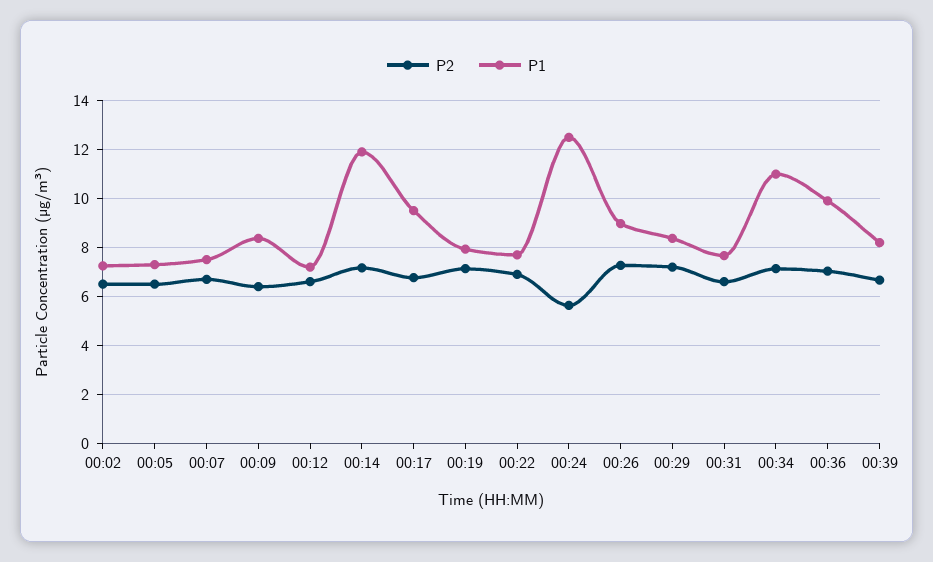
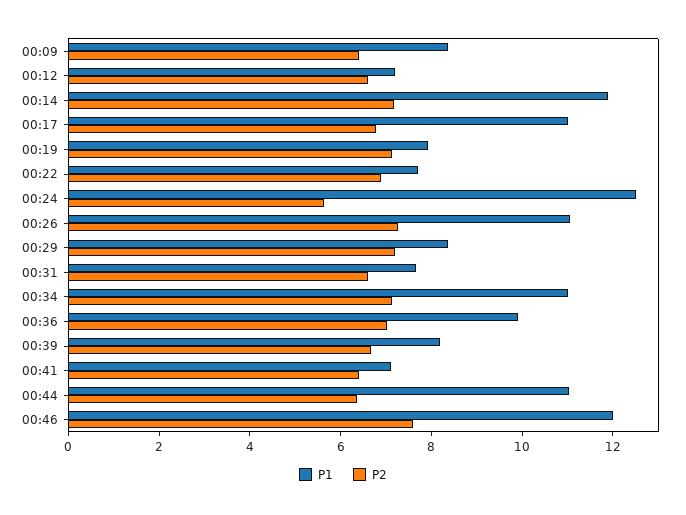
P2, 00:02: 6.5 -> none
P1, 00:02: 7.25 -> none
P2, 00:05: 6.5 -> none
P1, 00:05: 7.25 -> none
P2, 00:07: 6.75 -> none
P1, 00:07: 7.5 -> none
P1, 00:17: 9.5 -> 11
P1, 00:26: 9 -> 11
P1, 00:41: none -> 7
P2, 00:41: none -> 6.5
P1, 00:44: none -> 11
P2, 00:44: none -> 6.5
P1, 00:46: none -> 12
P2, 00:46: none -> 7.5

